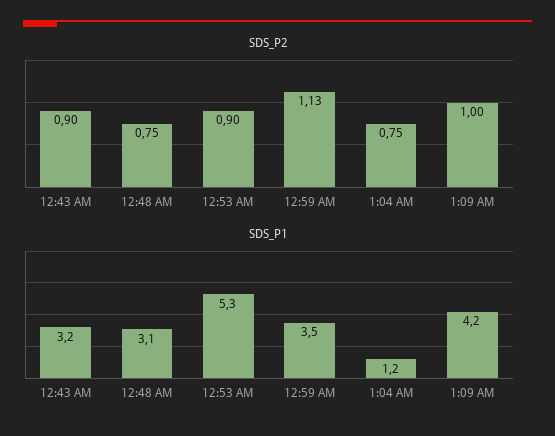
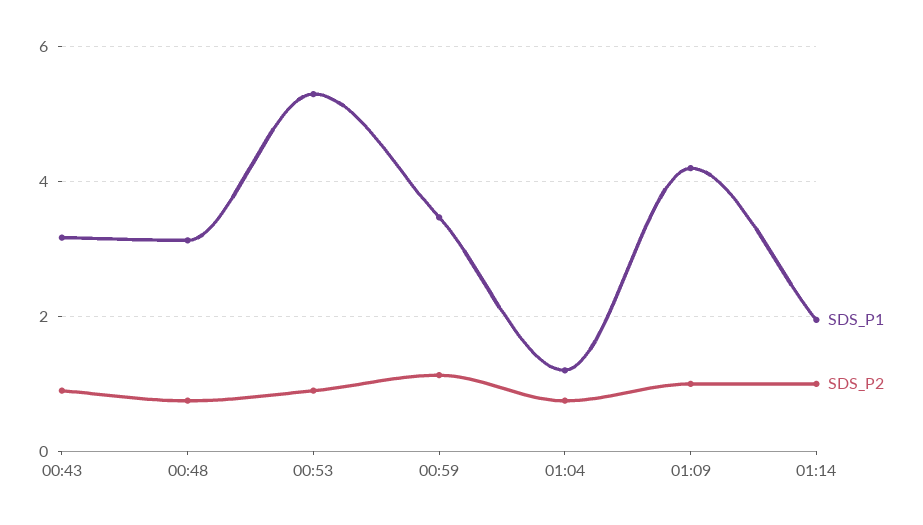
SDS_P1, 01:14: none -> 2
SDS_P2, 01:14: none -> 1

